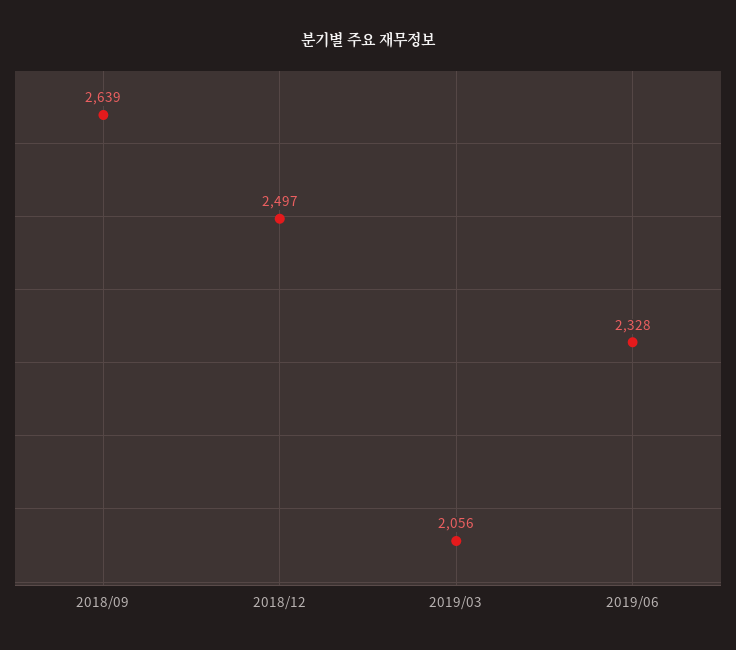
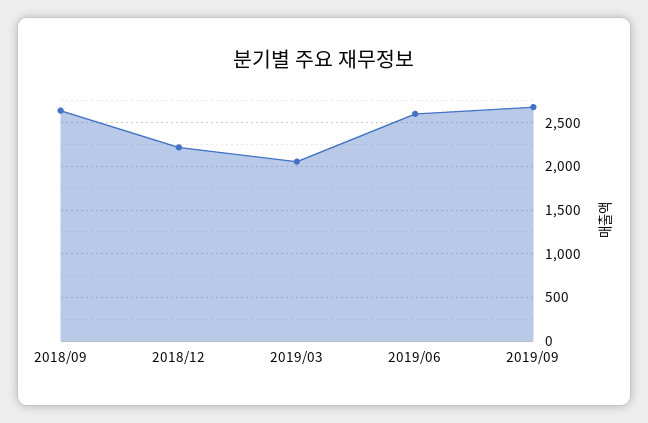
2018/12: 2497 -> 2200
2019/06: 2328 -> 2600
2019/09: none -> 2700

